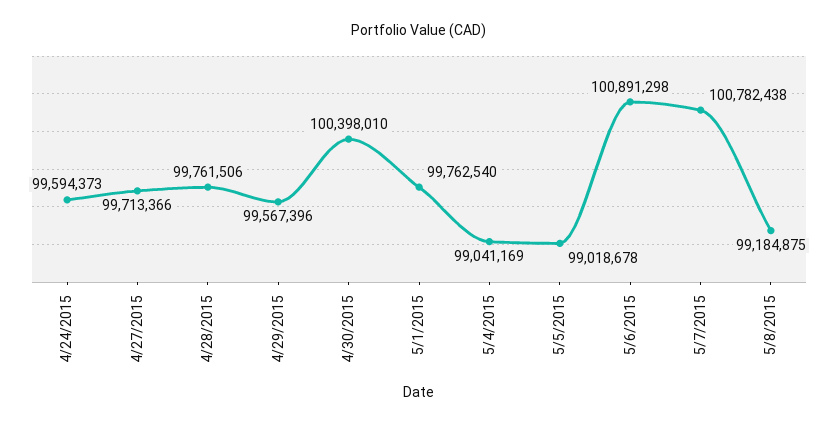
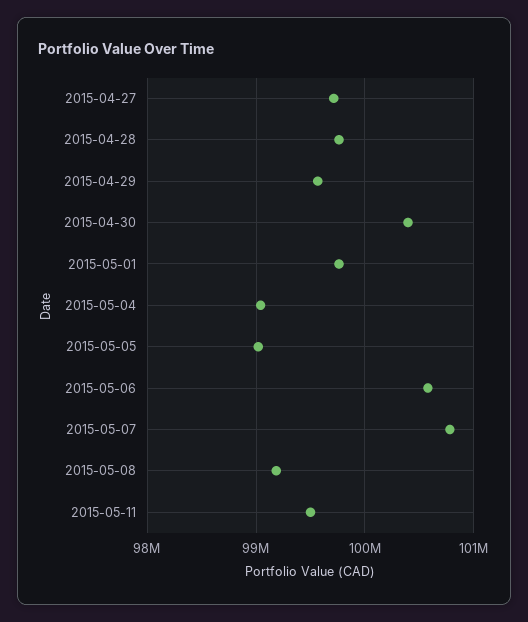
4/24/2015: 99594373 -> none
5/6/2015: 100891298 -> 100600000
2015-05-11: none -> 99500000

